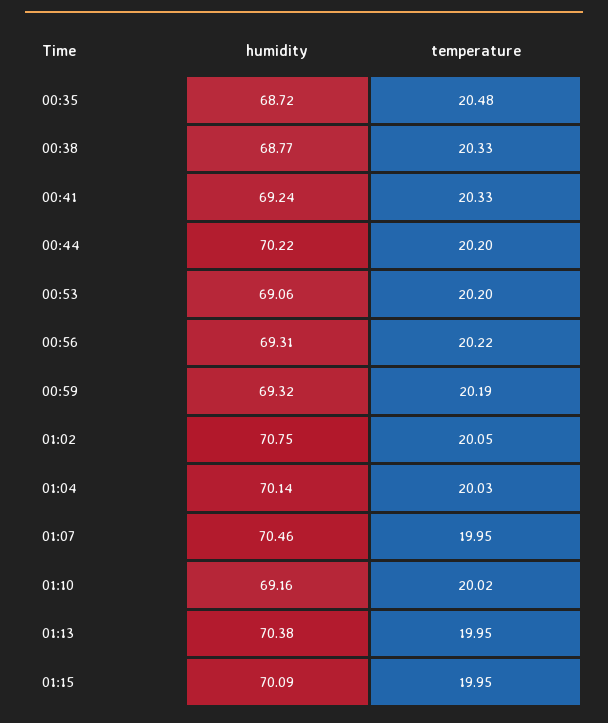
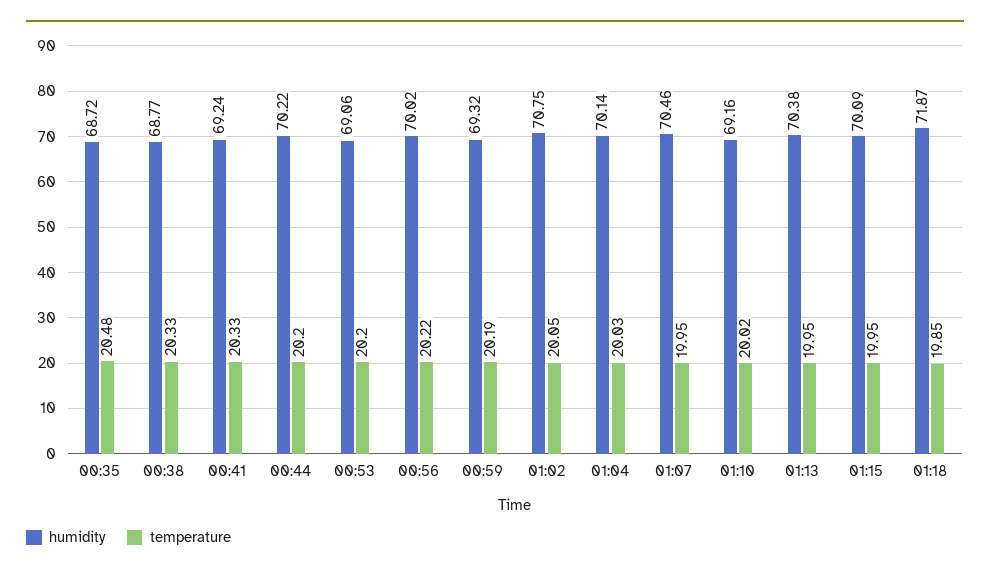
humidity, 00:56: 69.31 -> 70.02
humidity, 01:18: none -> 71.87
temperature, 01:18: none -> 19.85

